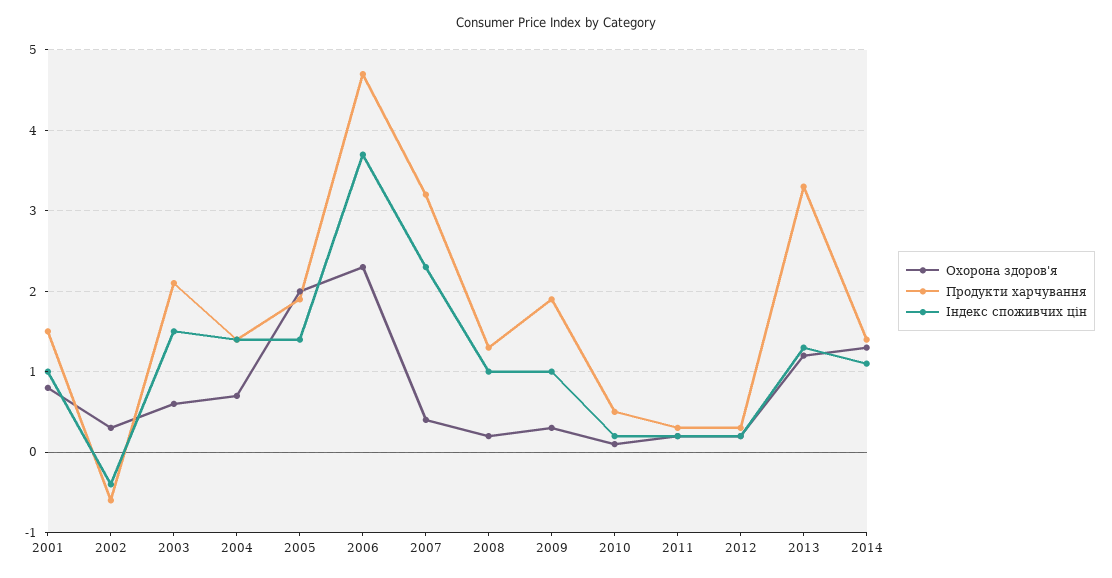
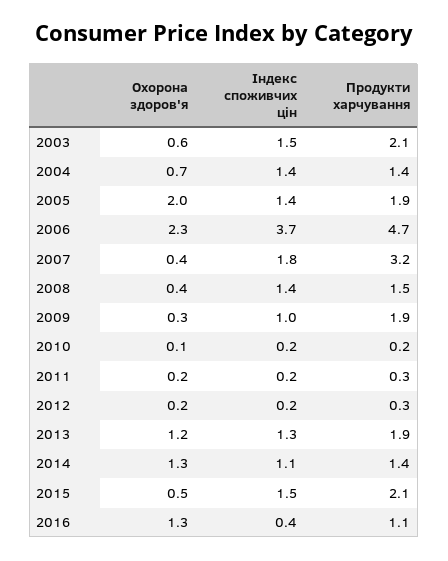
Охорона здоров'я, 2001: 0.8 -> none
Продукти харчування, 2001: 1.5 -> none
Індекс споживчих цін, 2001: 1 -> none
Охорона здоров'я, 2002: 0.3 -> none
Продукти харчування, 2002: -0.6 -> none
Індекс споживчих цін, 2002: -0.4 -> none
Індекс споживчих цін, 2007: 2.3 -> 1.8
Охорона здоров'я, 2008: 0.2 -> 0.4
Продукти харчування, 2008: 1.3 -> 1.5
Індекс споживчих цін, 2008: 1 -> 1.4
Продукти харчування, 2010: 0.5 -> 0.2
Продукти харчування, 2013: 3.3 -> 1.9
Охорона здоров'я, 2015: none -> 0.5
Індекс споживчих цін, 2015: none -> 1.5
Продукти харчування, 2015: none -> 2.1
Охорона здоров'я, 2016: none -> 1.3
Індекс споживчих цін, 2016: none -> 0.4
Продукти харчування, 2016: none -> 1.1

